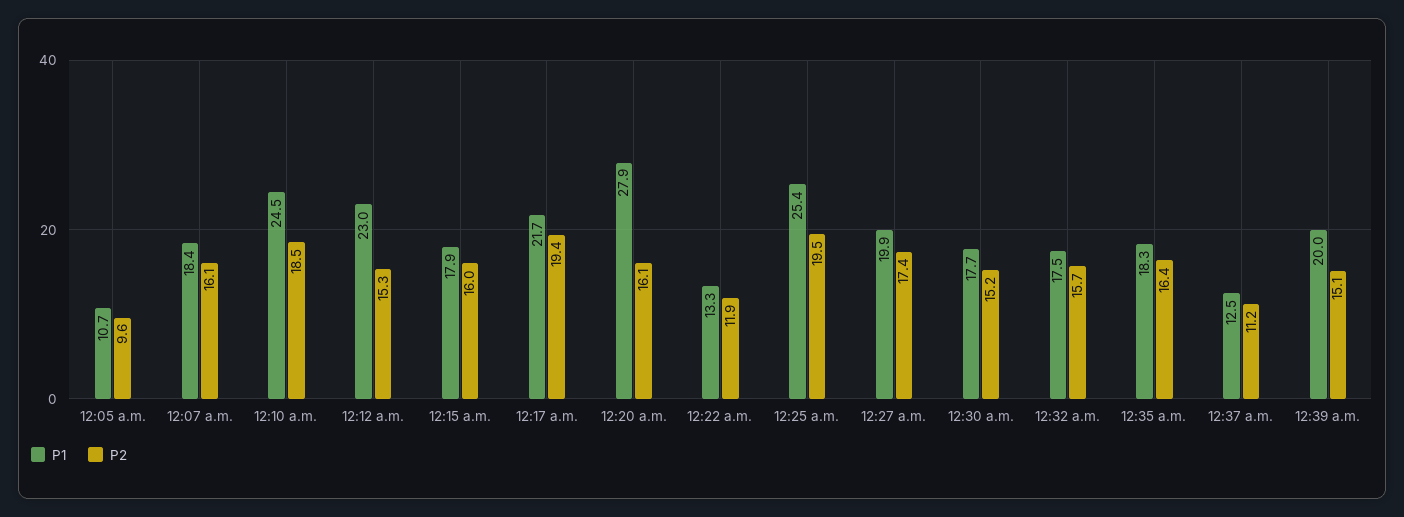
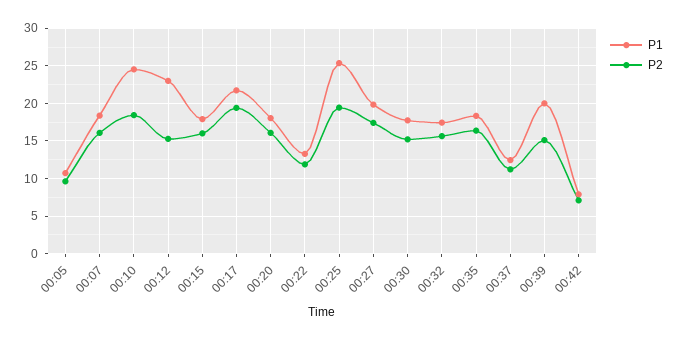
P1, 12:20 a.m.: 27.9 -> 18
P1, 00:42: none -> 8
P2, 00:42: none -> 7

